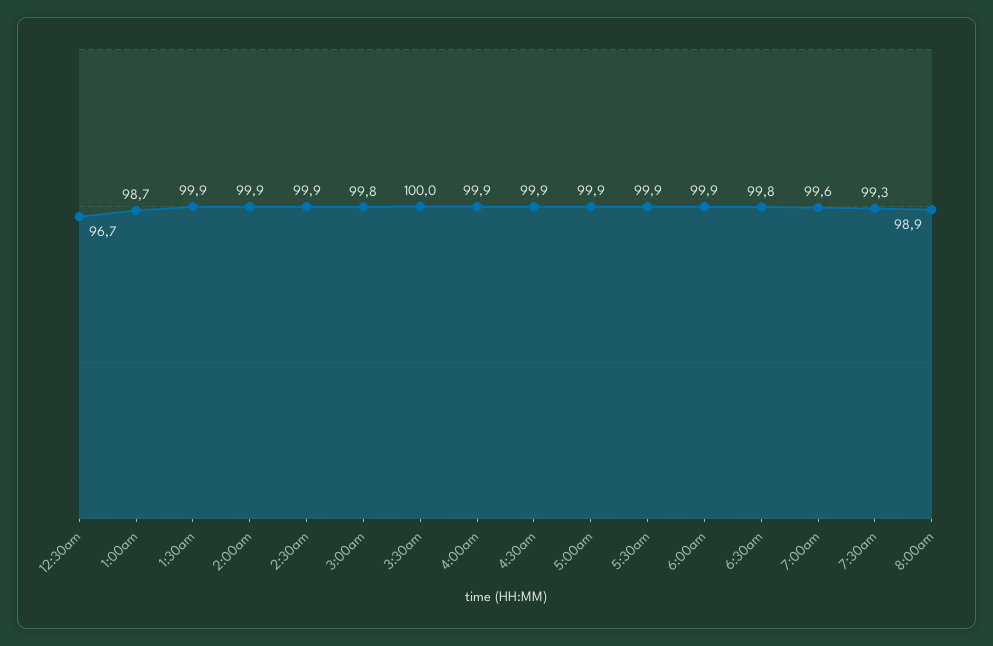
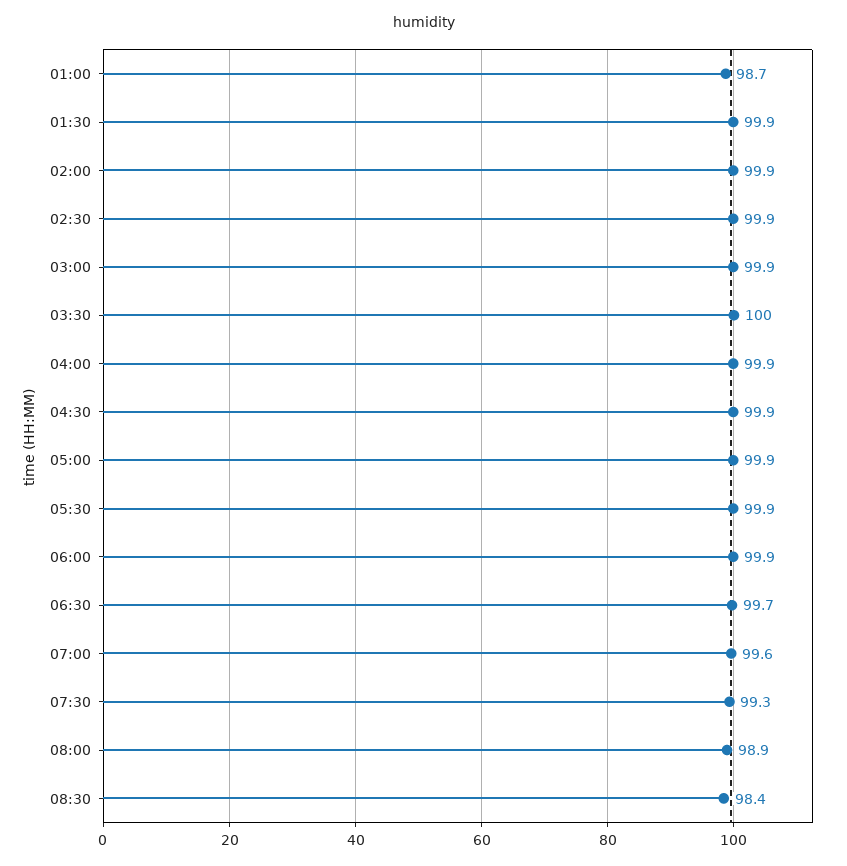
12:30am: 96.7 -> none
3:00am: 99.8 -> 99.9
6:30am: 99.8 -> 99.7
08:30: none -> 98.4

